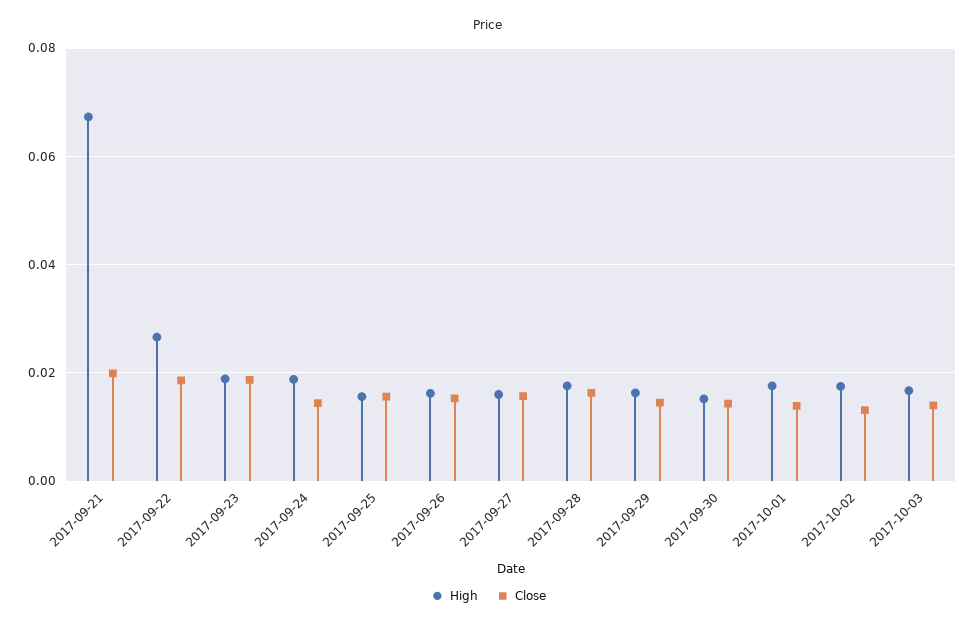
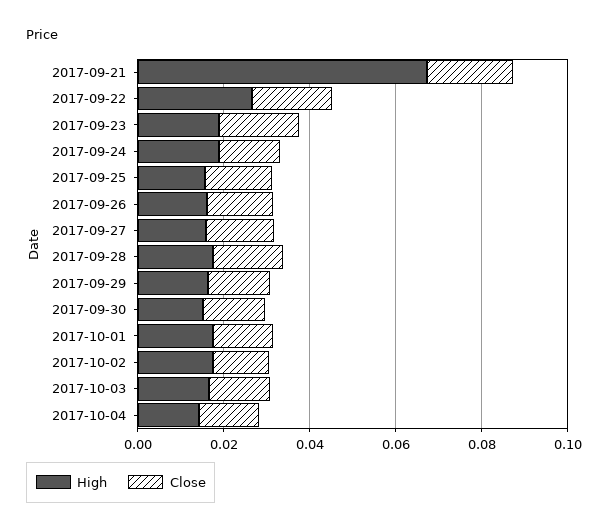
High, 2017-10-04: none -> 0.015
Close, 2017-10-04: none -> 0.015

